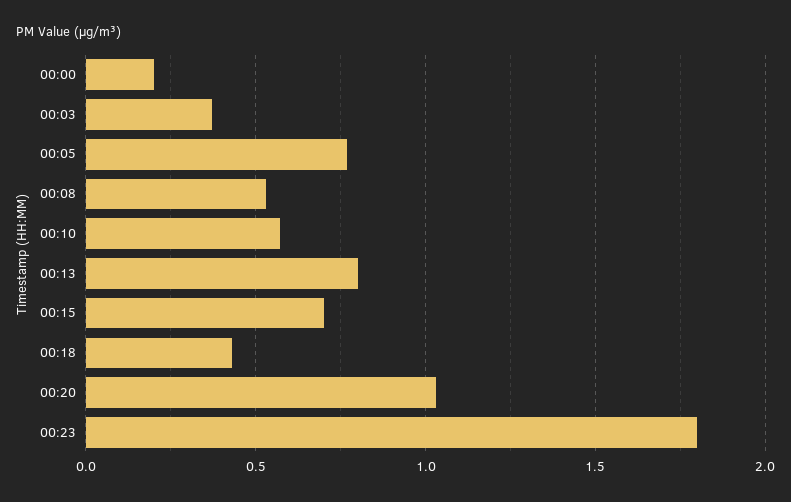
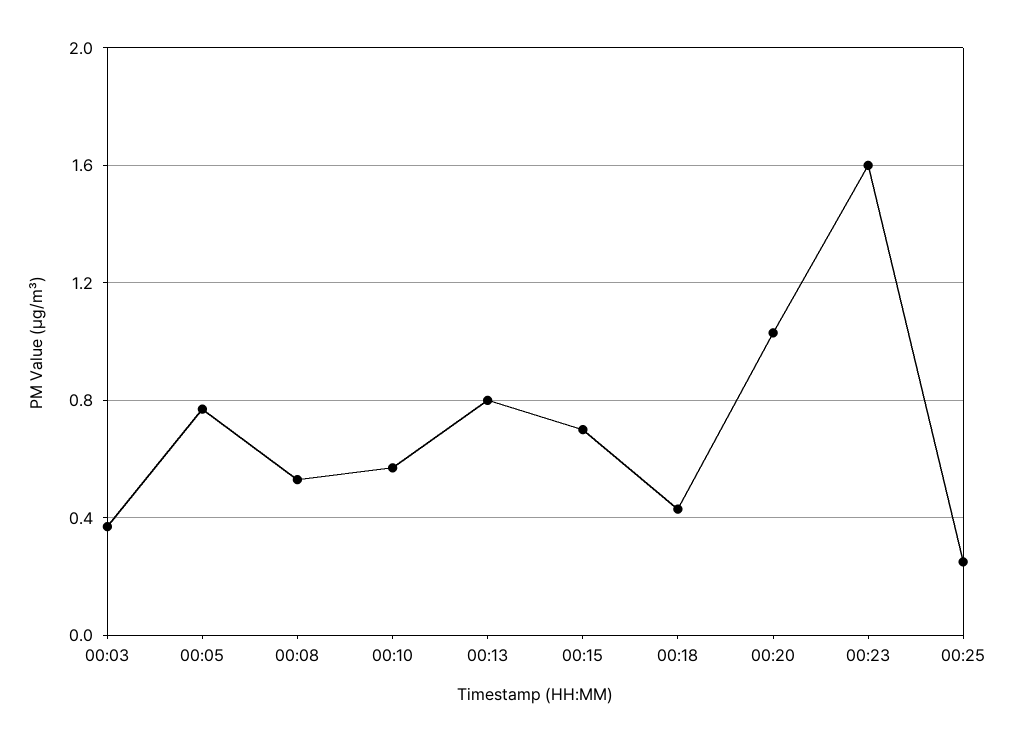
00:00: 0.2 -> none
00:23: 1.8 -> 1.6
00:25: none -> 0.25

